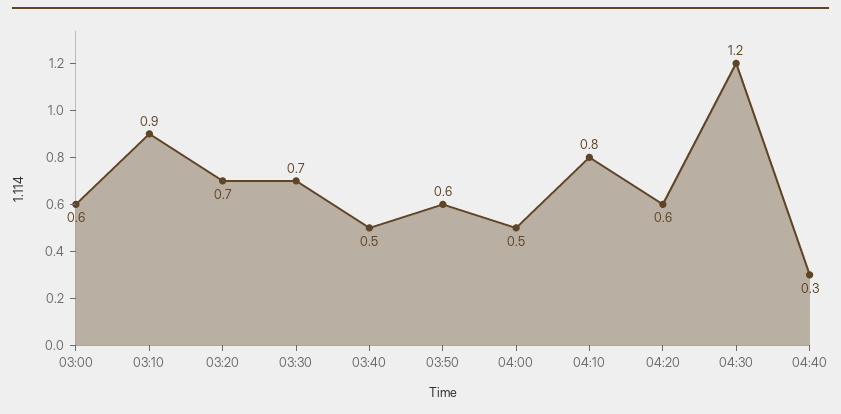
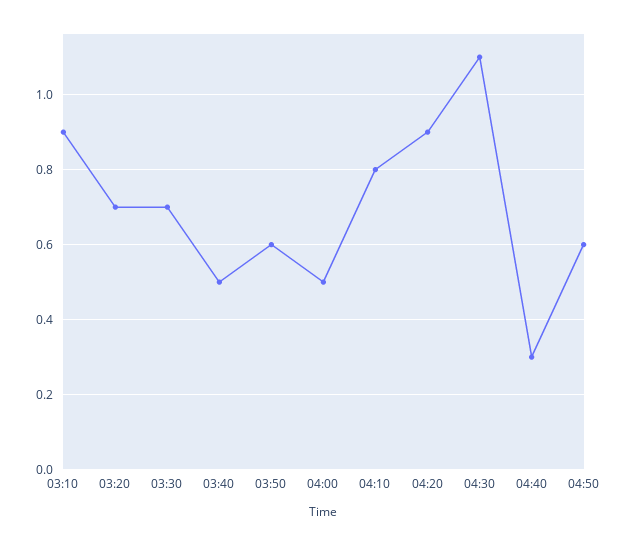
03:00: 0.6 -> none
04:20: 0.6 -> 0.9
04:30: 1.2 -> 1.1
04:50: none -> 0.6

